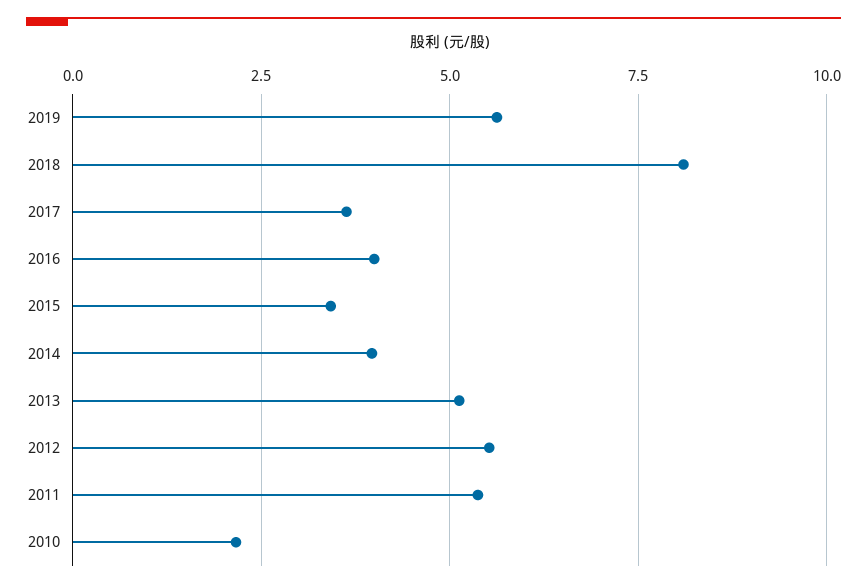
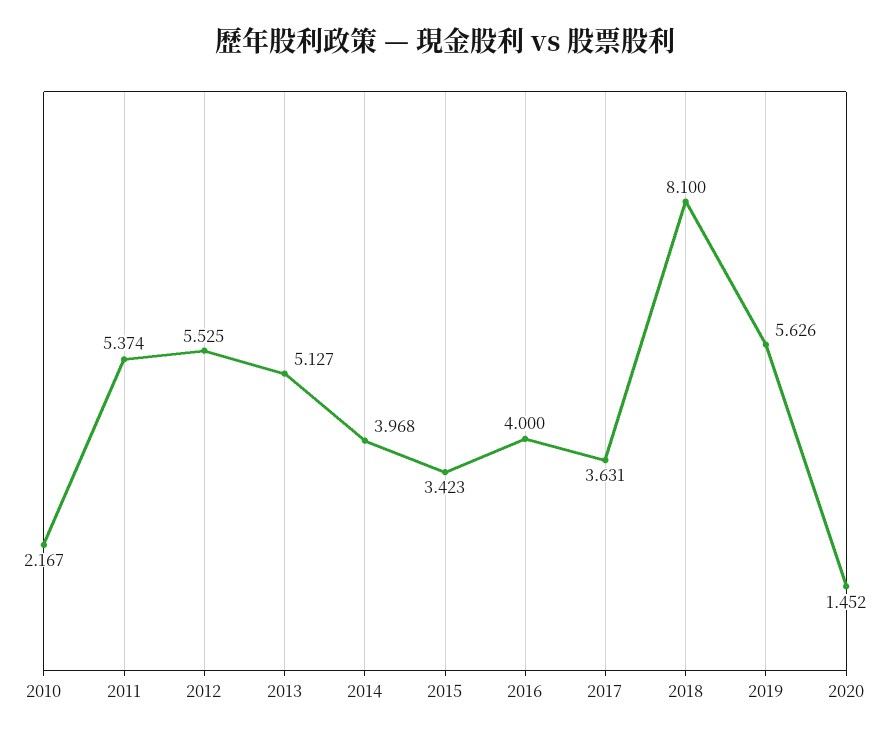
2020: none -> 1.452

